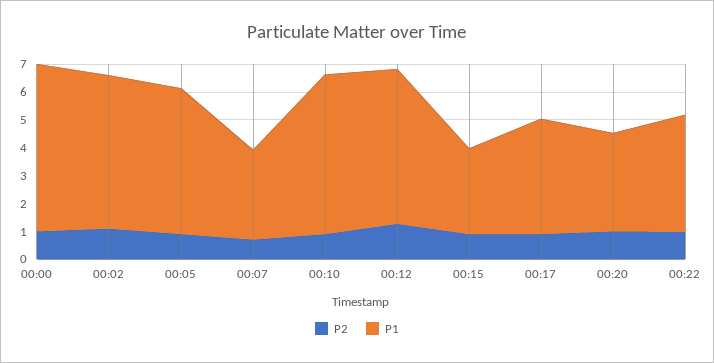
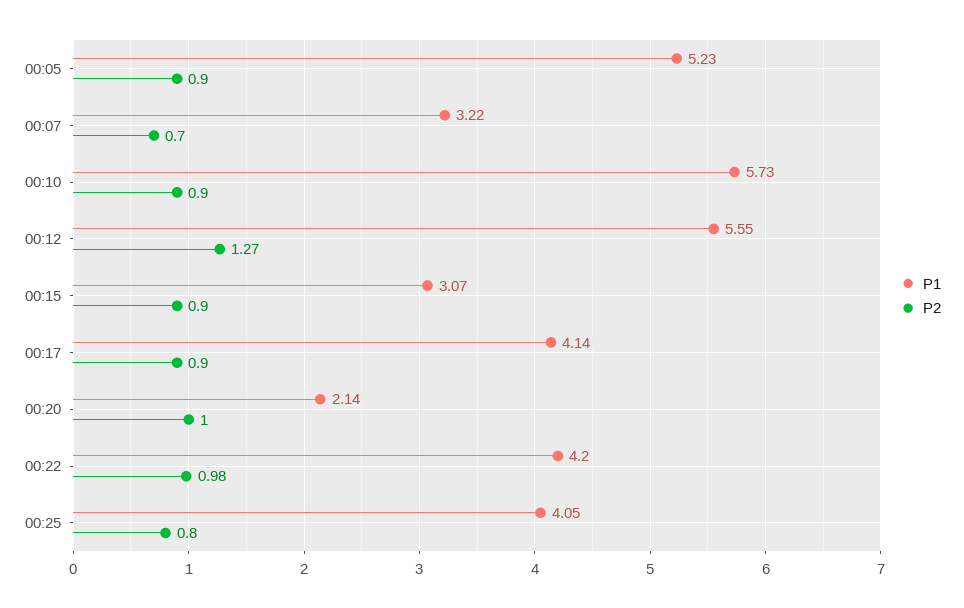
P2, 00:00: 1 -> none
P1, 00:00: 6 -> none
P2, 00:02: 1 -> none
P1, 00:02: 5.5 -> none
P1, 00:20: 3.5 -> 2.14
P1, 00:25: none -> 4.05
P2, 00:25: none -> 0.8

